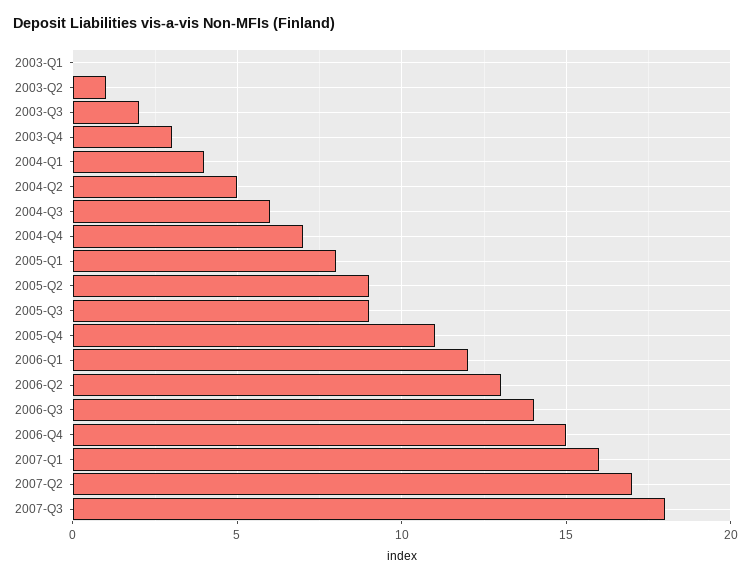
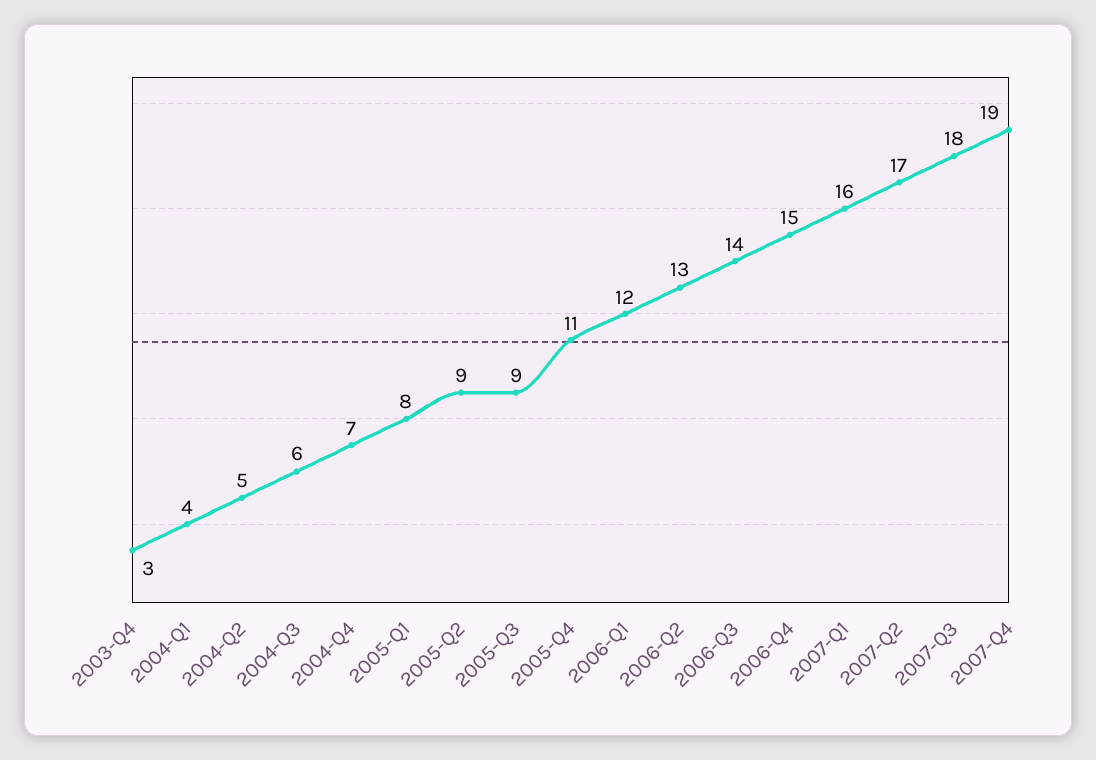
2003-Q1: 0 -> none
2003-Q2: 1 -> none
2003-Q3: 2 -> none
2007-Q4: none -> 19

